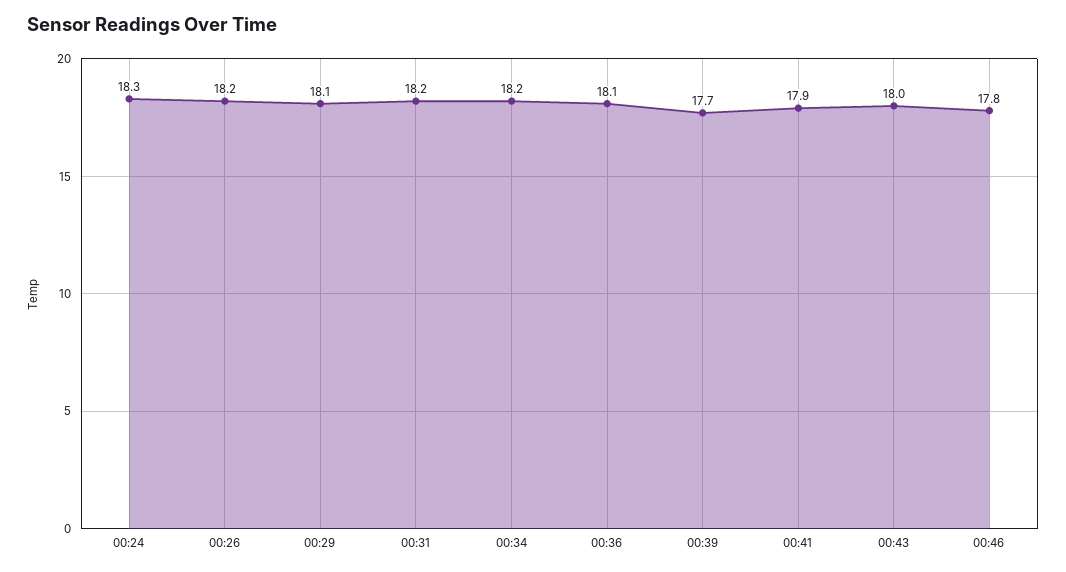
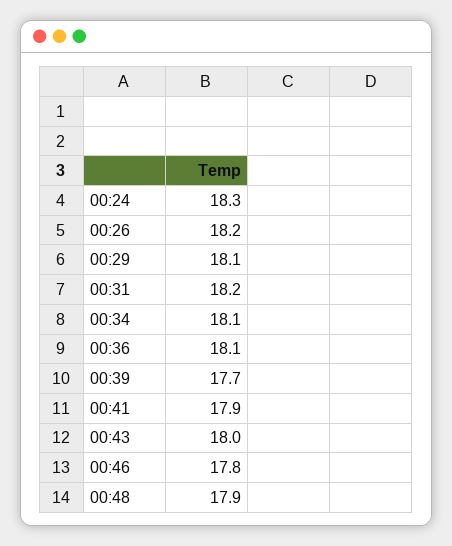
00:34: 18.2 -> 18.1
00:48: none -> 17.9

